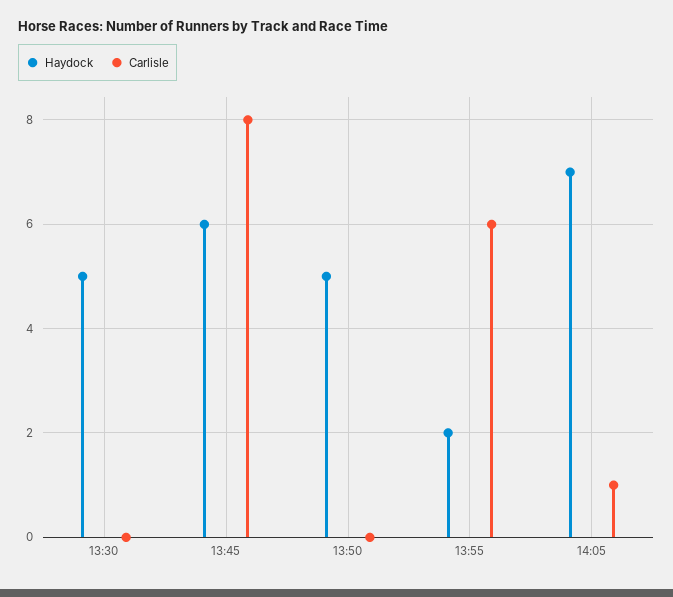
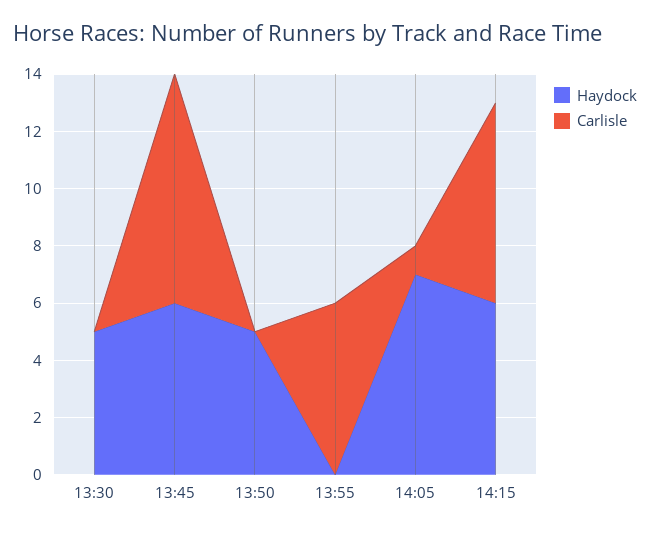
Haydock, 13:55: 2 -> 0
Haydock, 14:15: none -> 6
Carlisle, 14:15: none -> 7

